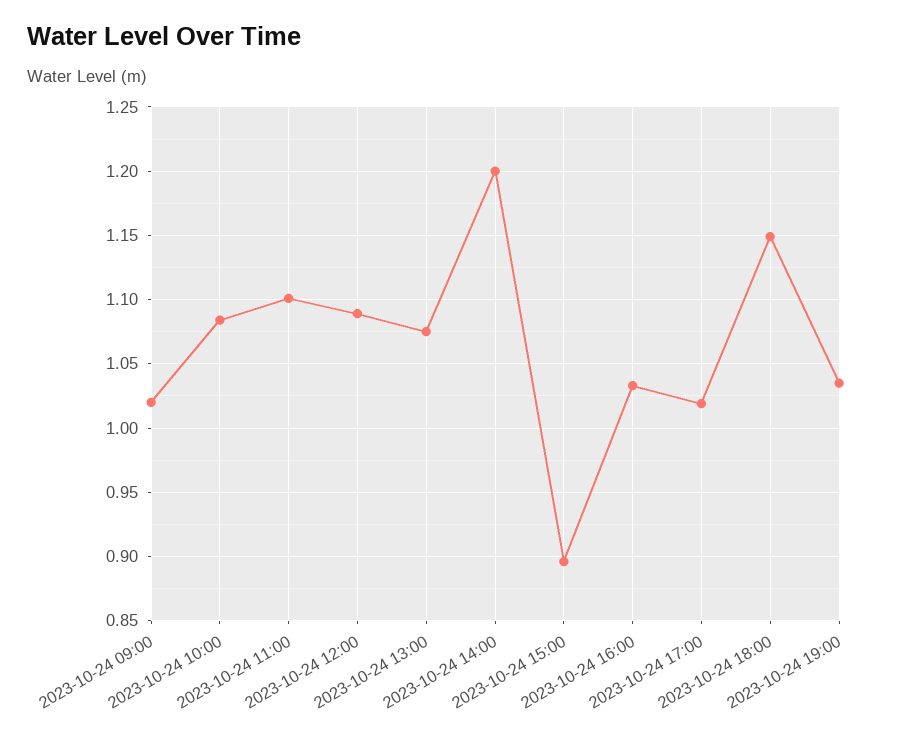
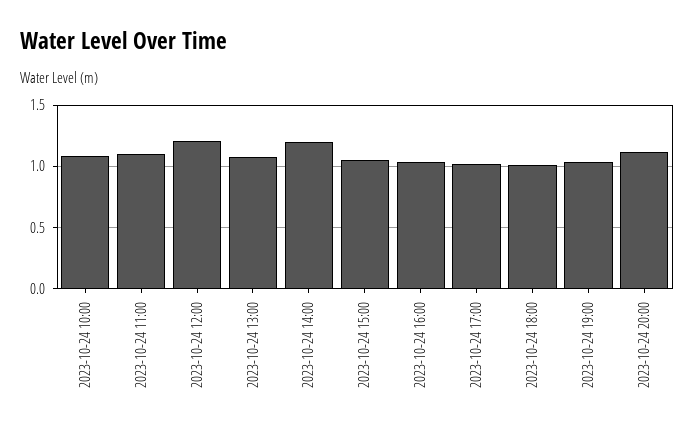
2023-10-24 09:00: 1.02 -> none
2023-10-24 12:00: 1.09 -> 1.2
2023-10-24 15:00: 0.895 -> 1.05
2023-10-24 18:00: 1.15 -> 1
2023-10-24 20:00: none -> 1.1

